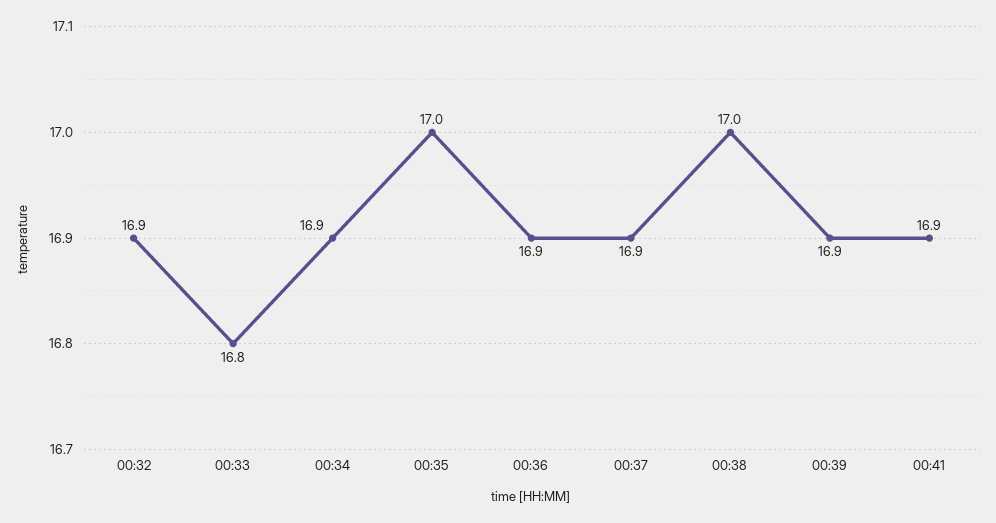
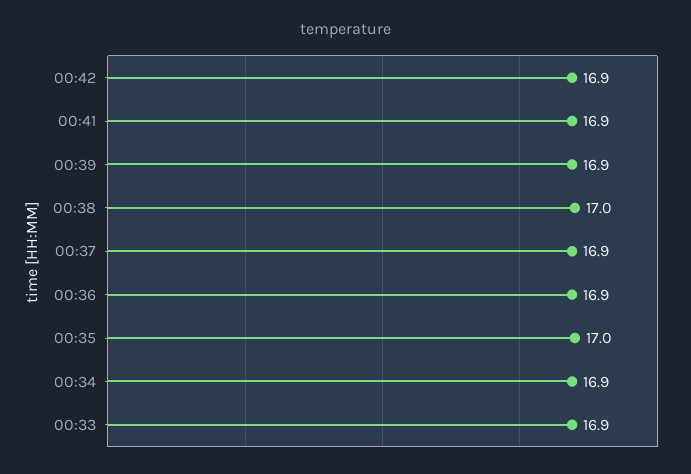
00:32: 16.9 -> none
00:33: 16.8 -> 16.9
00:42: none -> 16.9

